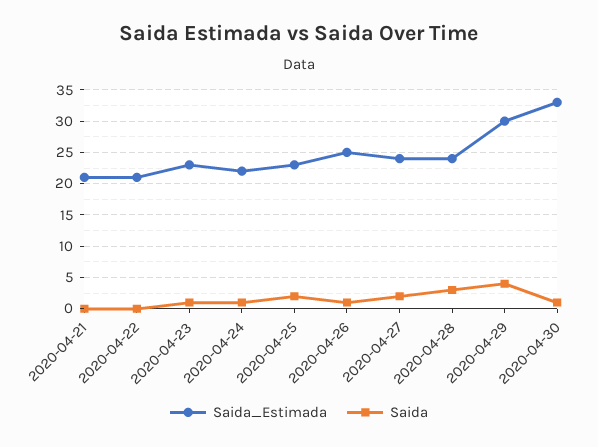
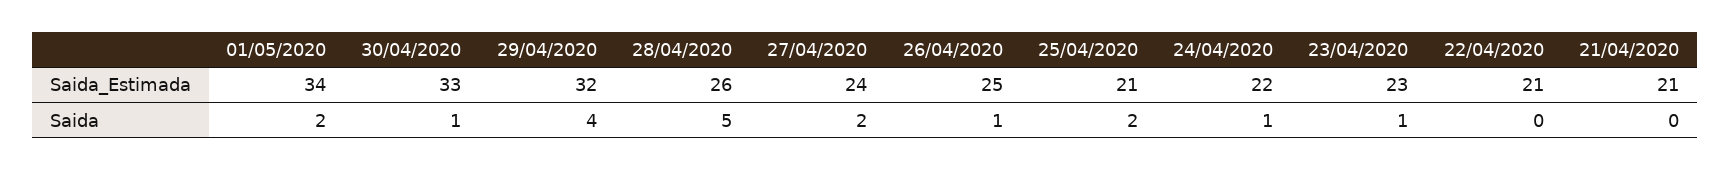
Saida_Estimada, 2020-04-25: 23 -> 21
Saida_Estimada, 2020-04-28: 24 -> 26
Saida, 2020-04-28: 3 -> 5
Saida_Estimada, 2020-04-29: 30 -> 32
Saida_Estimada, 01/05/2020: none -> 34
Saida, 01/05/2020: none -> 2

